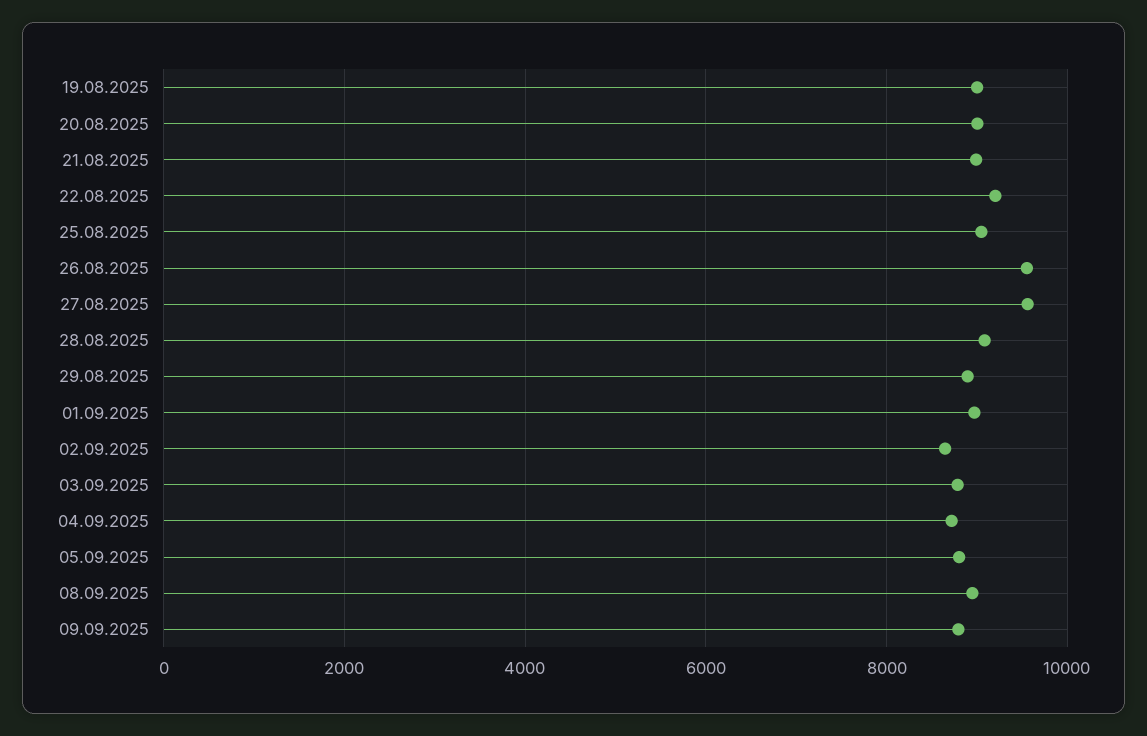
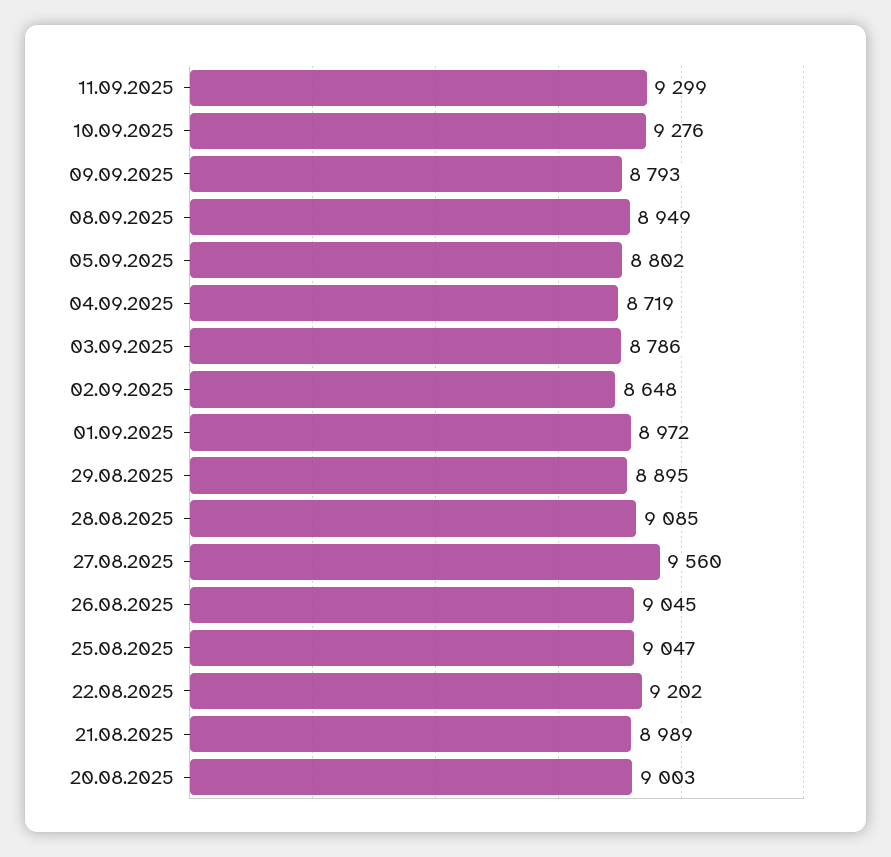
19.08.2025: 9000 -> none
26.08.2025: 9600 -> 9045
11.09.2025: none -> 9299
10.09.2025: none -> 9276

